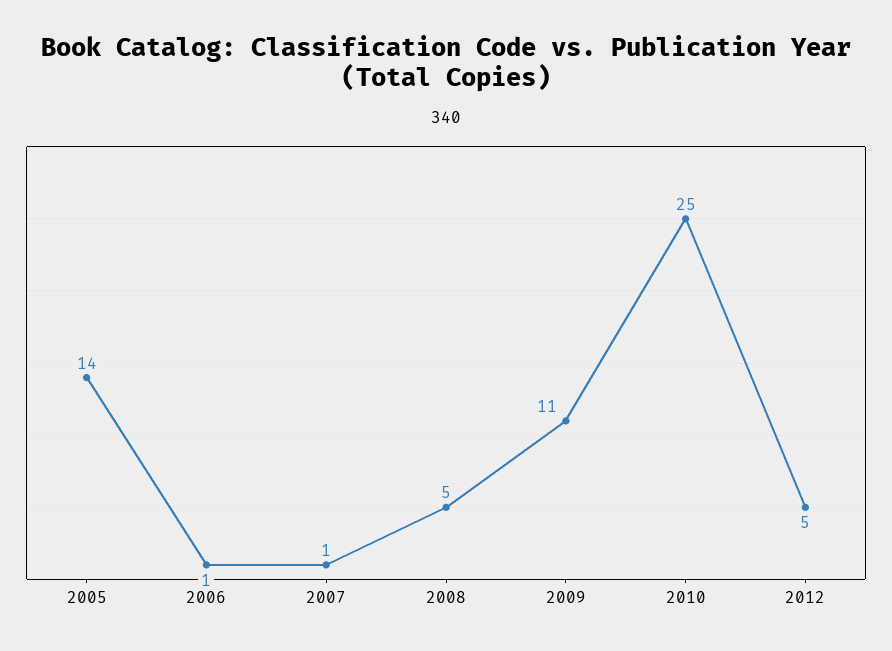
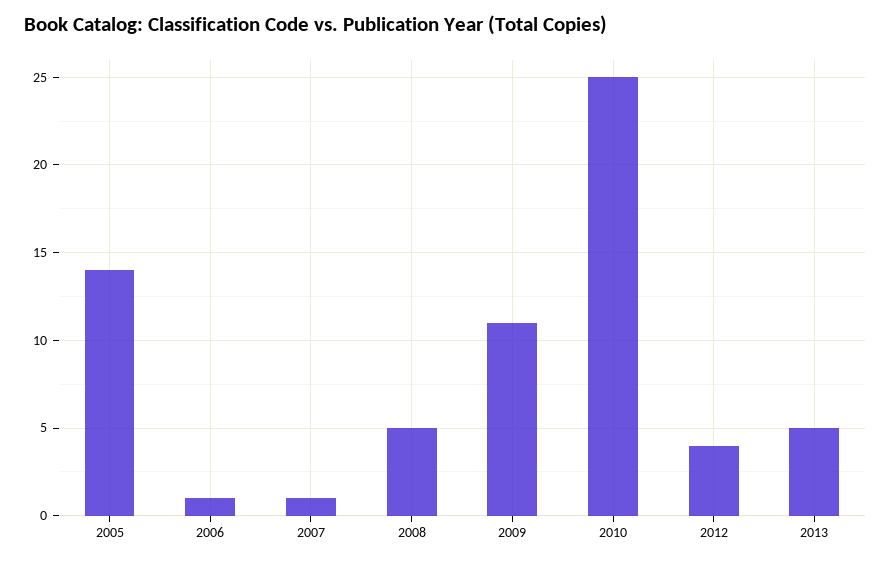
2012: 5 -> 4
2013: none -> 5

